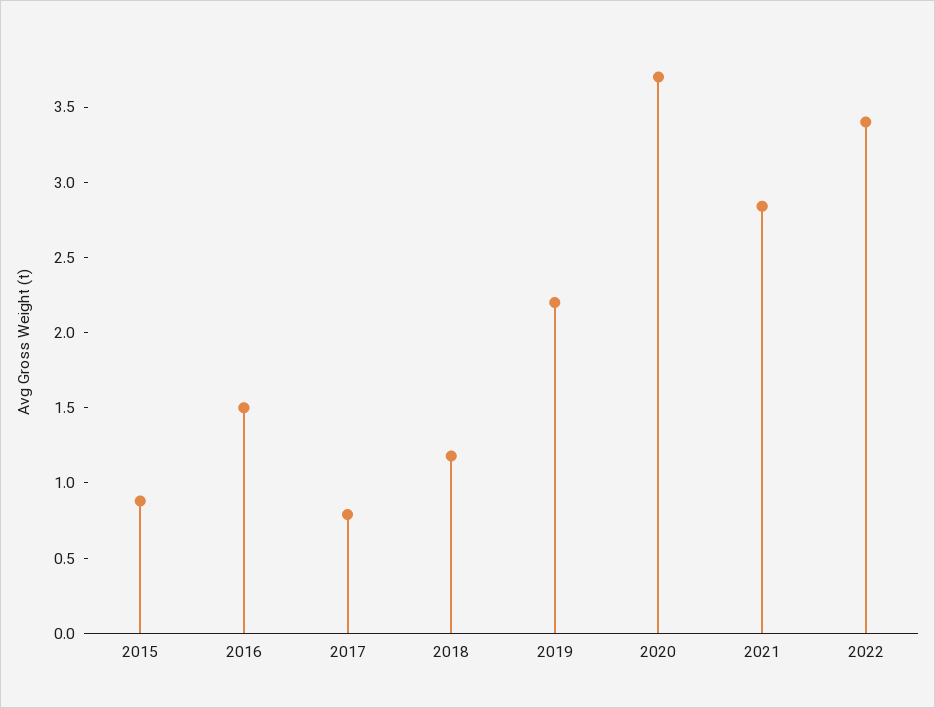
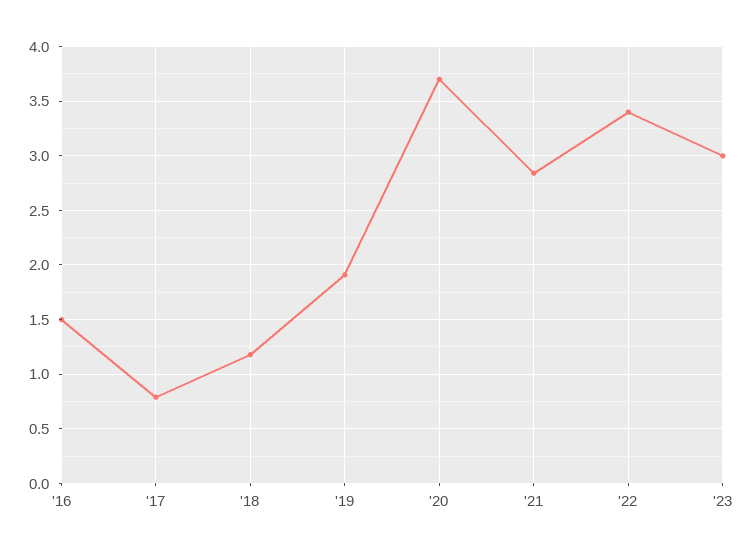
2015: 0.9 -> none
2019: 2.2 -> 1.9
'23: none -> 3

